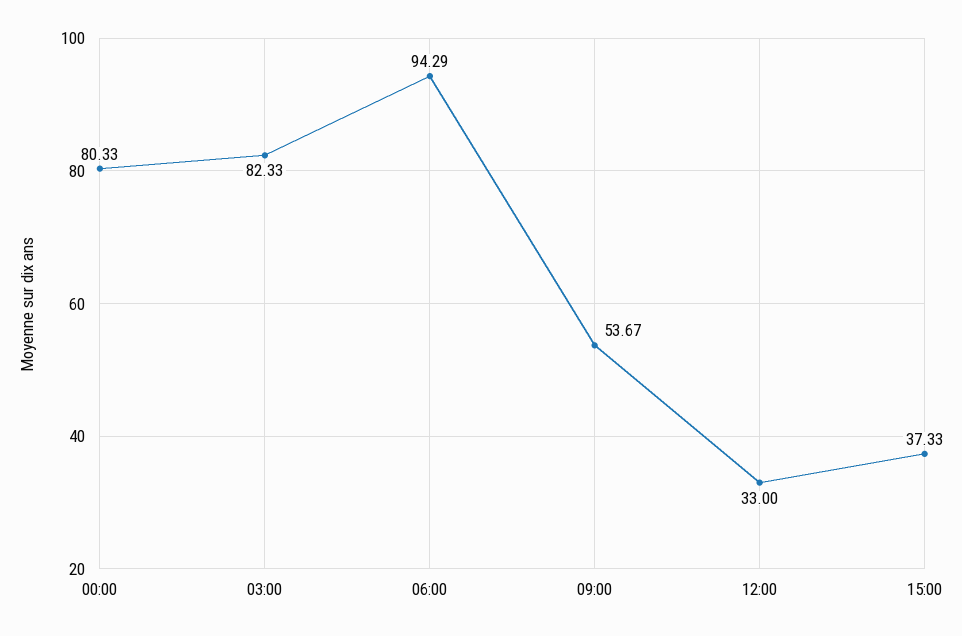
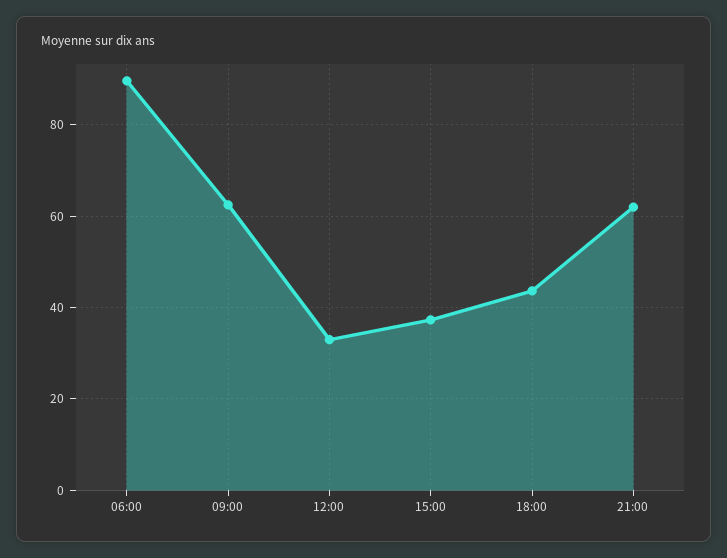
00:00: 80.33 -> none
03:00: 82.33 -> none
06:00: 94.29 -> 90
09:00: 53.67 -> 62
18:00: none -> 44
21:00: none -> 62

